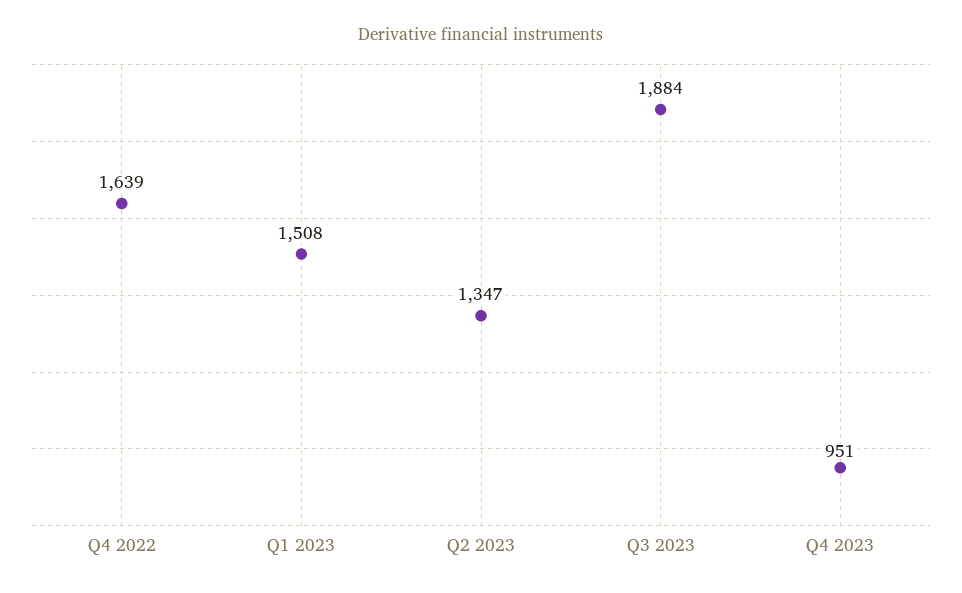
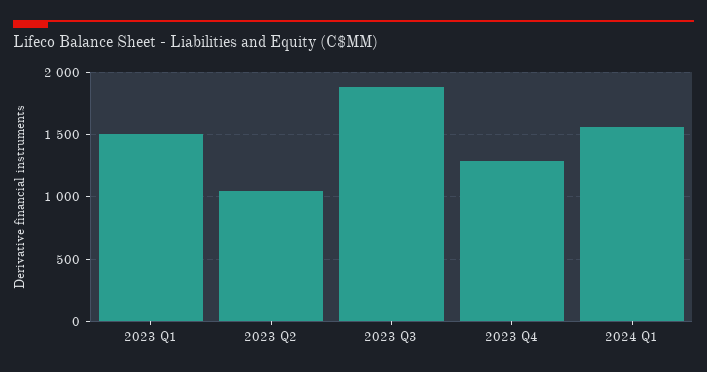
Q4 2022: 1639 -> none
Q2 2023: 1347 -> 1050
Q4 2023: 951 -> 1300
2024 Q1: none -> 1550

